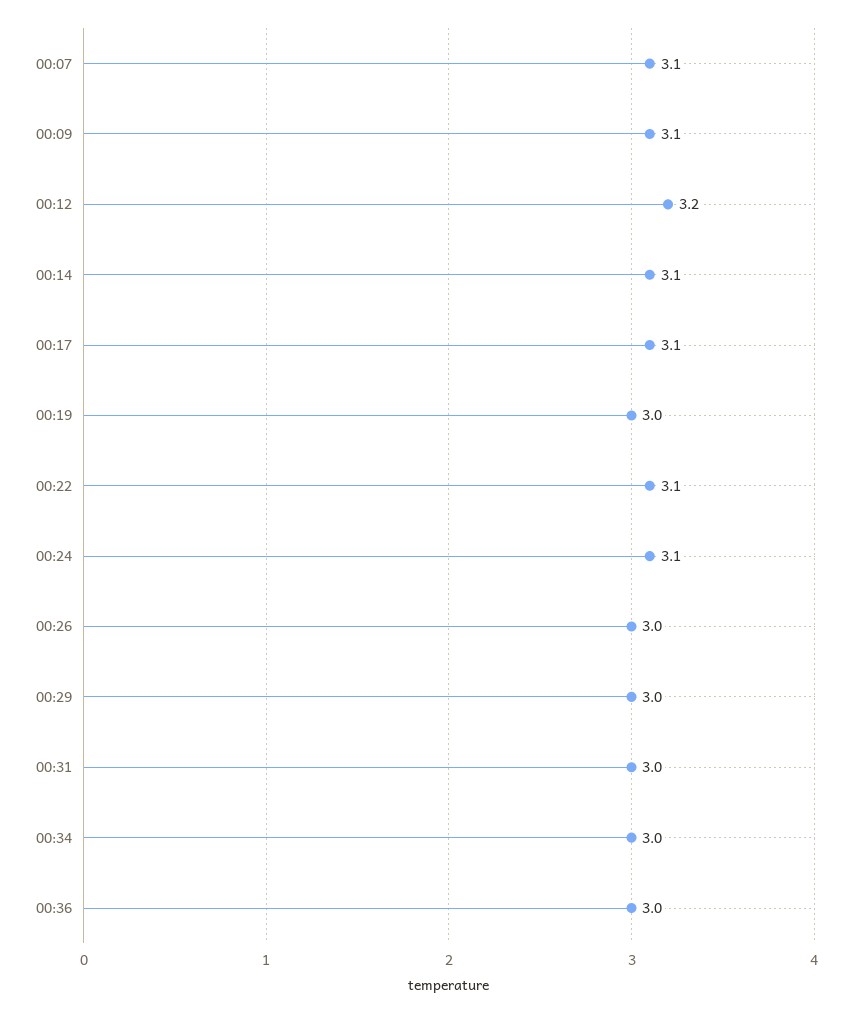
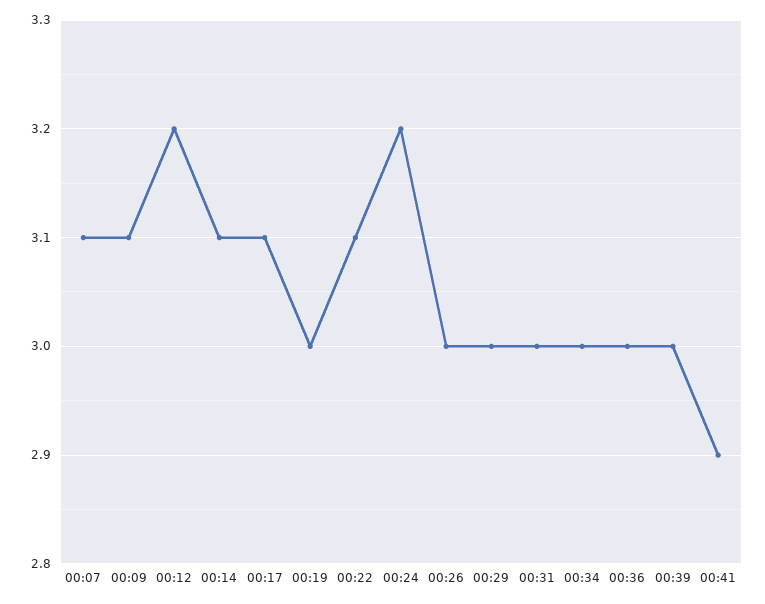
00:24: 3.1 -> 3.2
00:39: none -> 3
00:41: none -> 2.9

